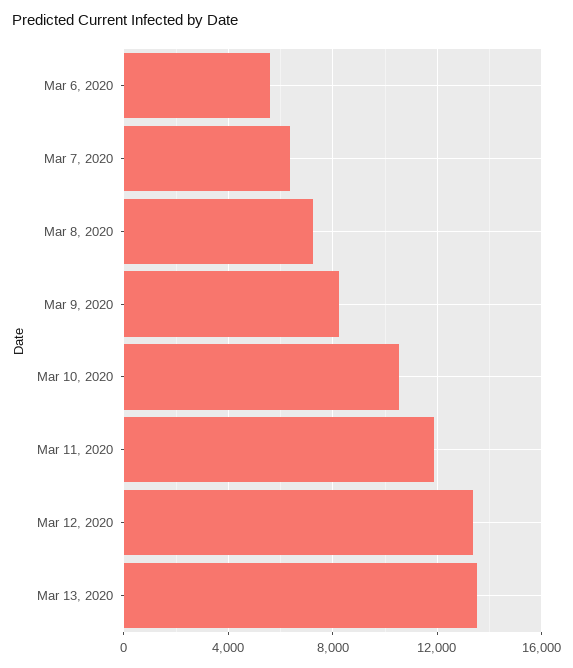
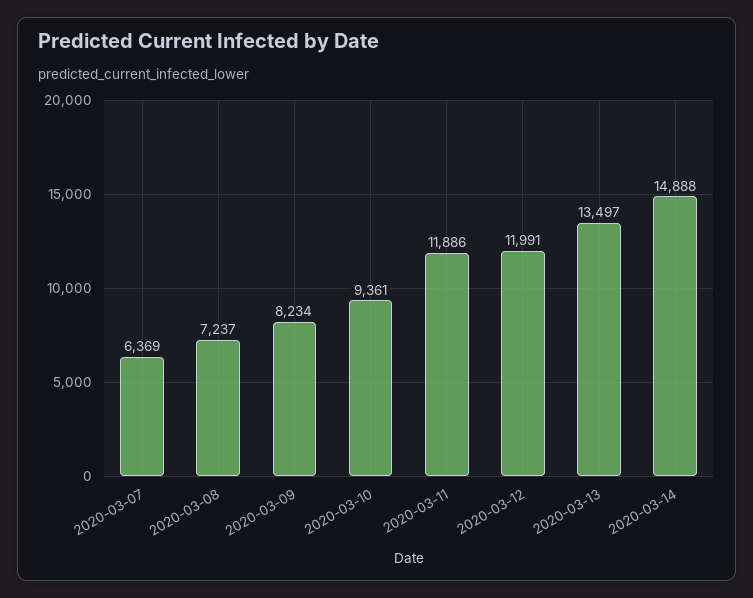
Mar 6, 2020: 5500 -> none
Mar 10, 2020: 10500 -> 9361
Mar 12, 2020: 13500 -> 11991
2020-03-14: none -> 14888

